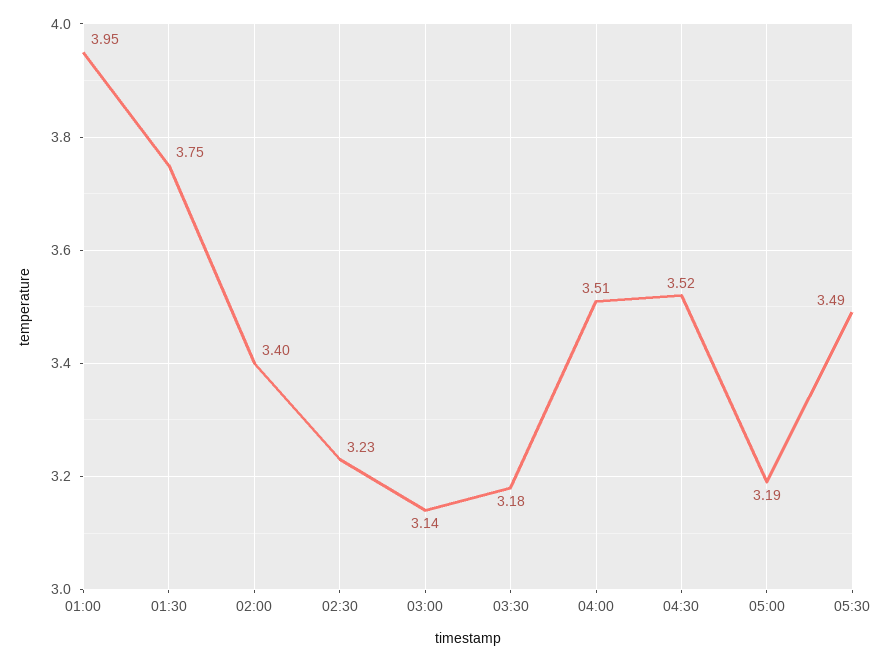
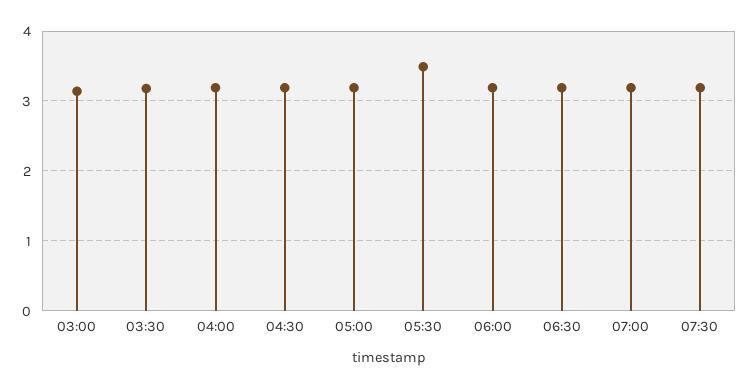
01:00: 3.95 -> none
01:30: 3.75 -> none
02:00: 3.4 -> none
02:30: 3.23 -> none
04:00: 3.51 -> 3.2
04:30: 3.52 -> 3.2
06:00: none -> 3.2
06:30: none -> 3.2
07:00: none -> 3.2
07:30: none -> 3.2

